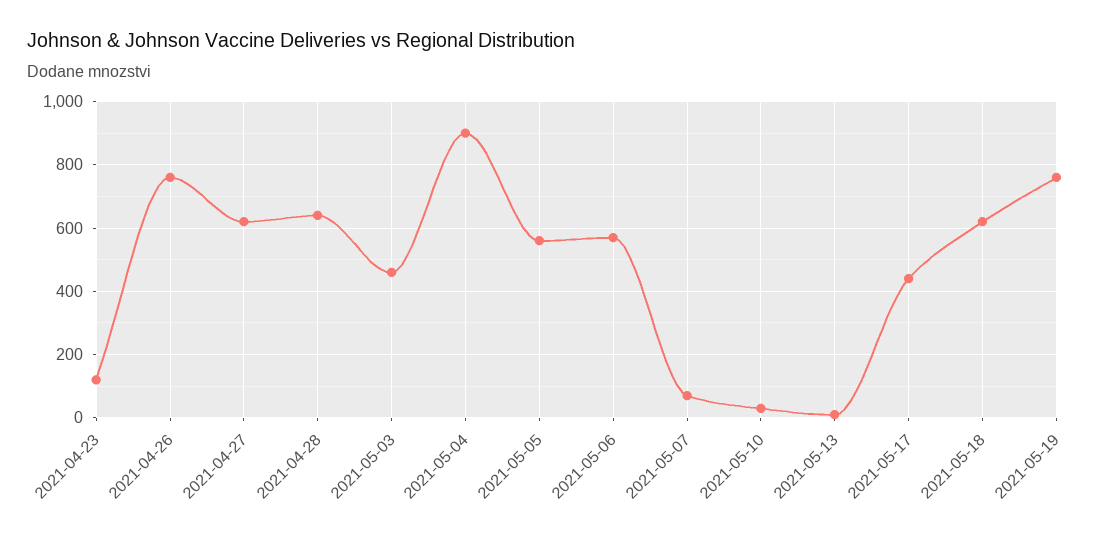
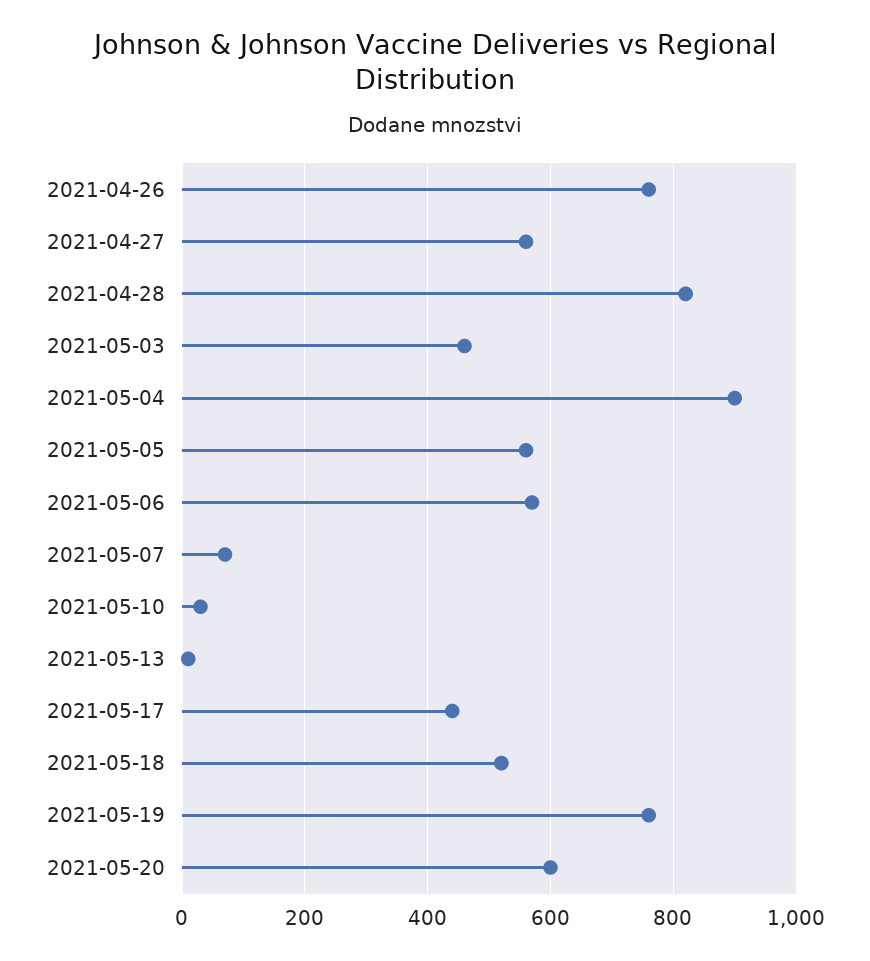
2021-04-23: 120 -> none
2021-04-27: 620 -> 560
2021-04-28: 640 -> 820
2021-05-18: 620 -> 520
2021-05-20: none -> 600

